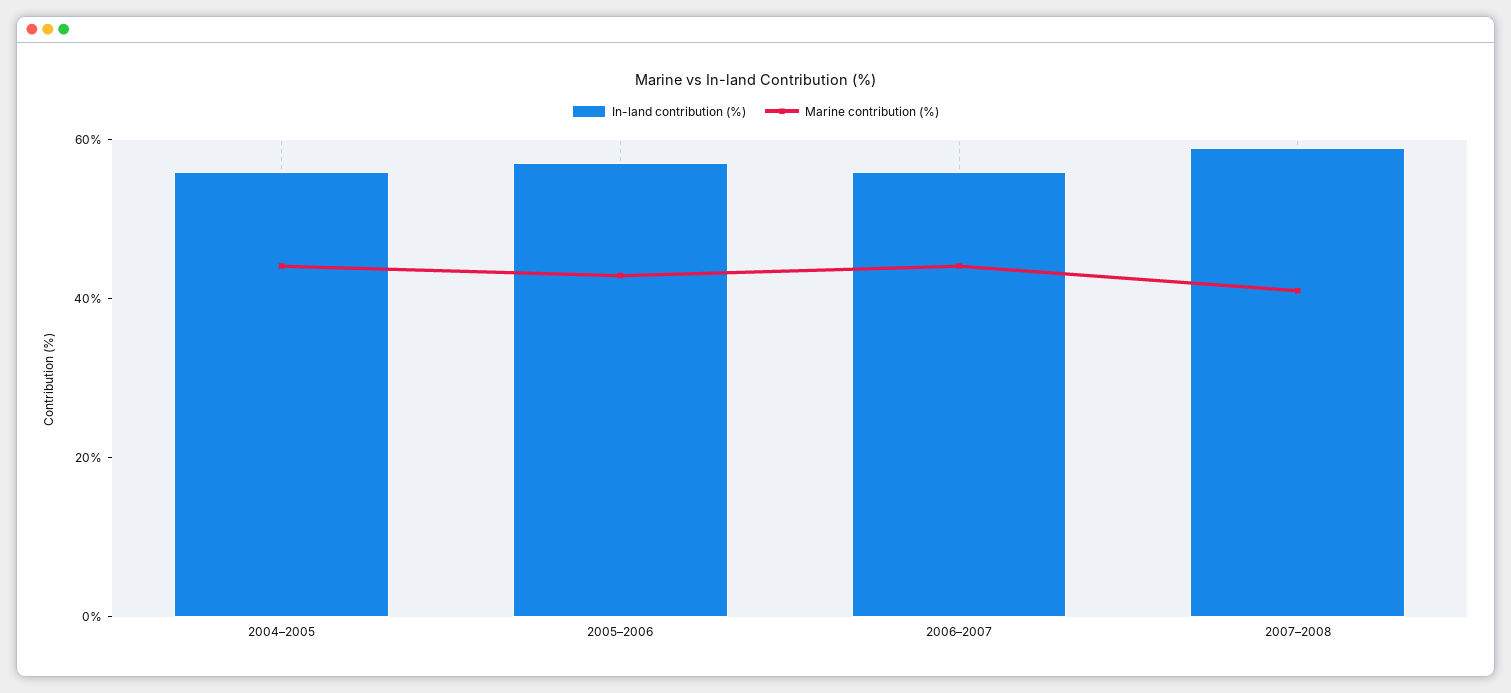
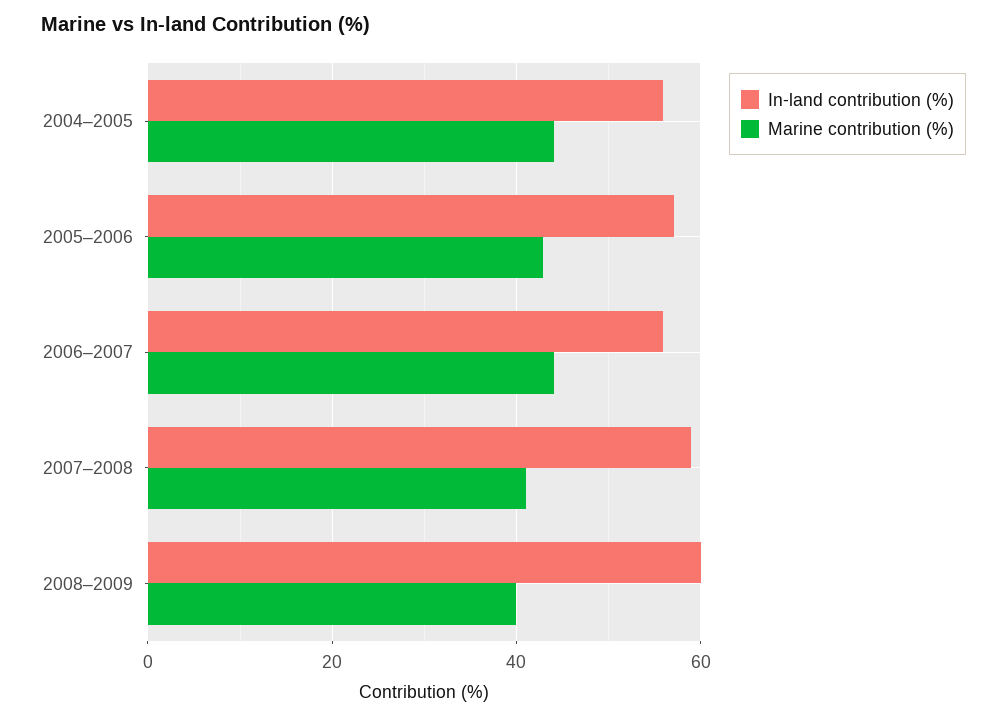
In-land contribution (%), 2008–2009: none -> 60
Marine contribution (%), 2008–2009: none -> 40

